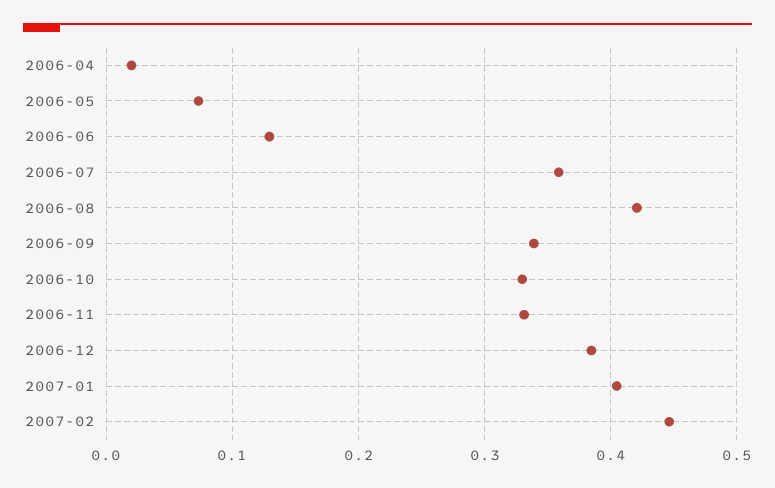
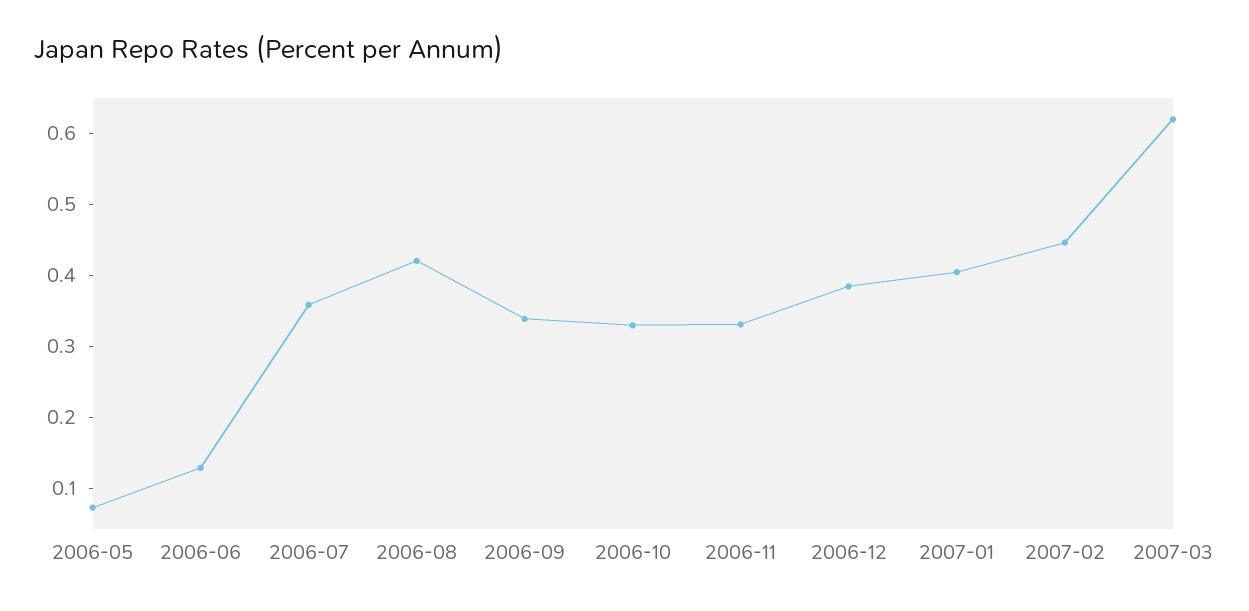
2006-04: 0.02 -> none
2007-03: none -> 0.62

